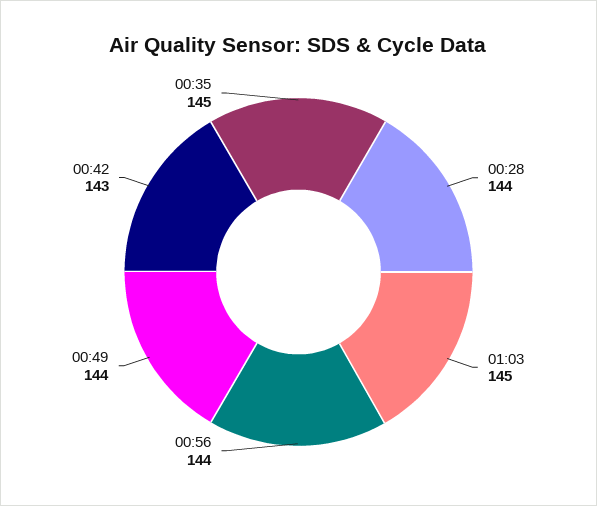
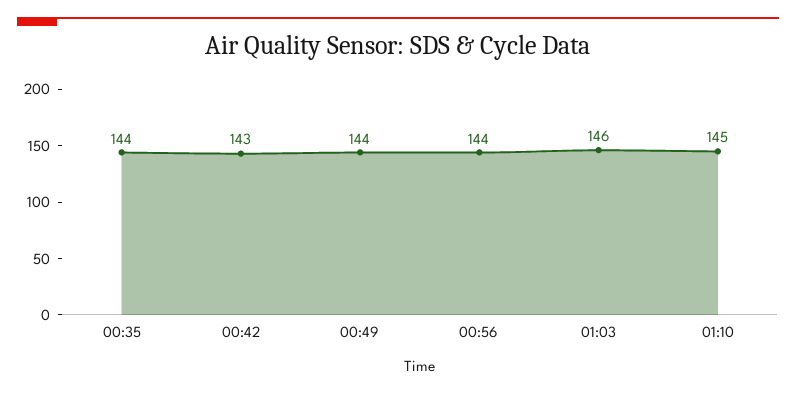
00:28: 144 -> none
01:03: 145 -> 146
00:35: 145 -> 144
01:10: none -> 145

